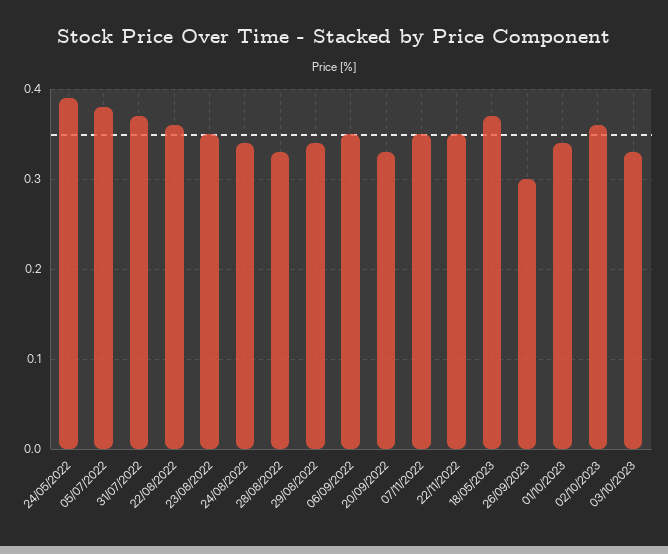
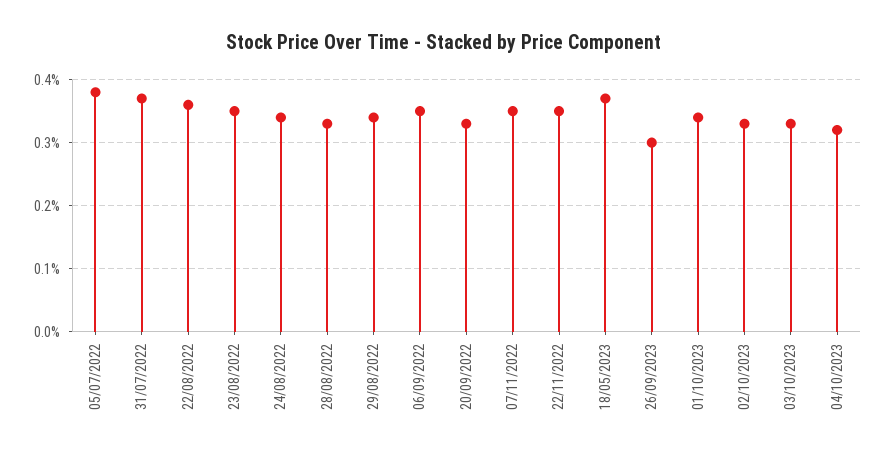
24/05/2022: 0.39 -> none
02/10/2023: 0.36 -> 0.33
04/10/2023: none -> 0.32

